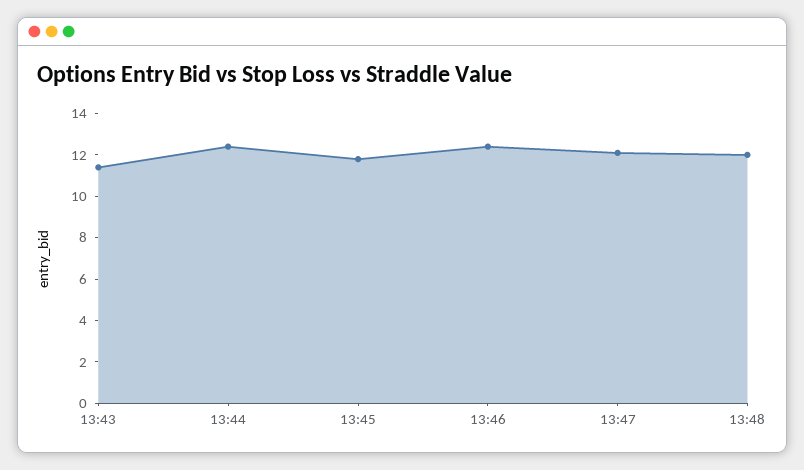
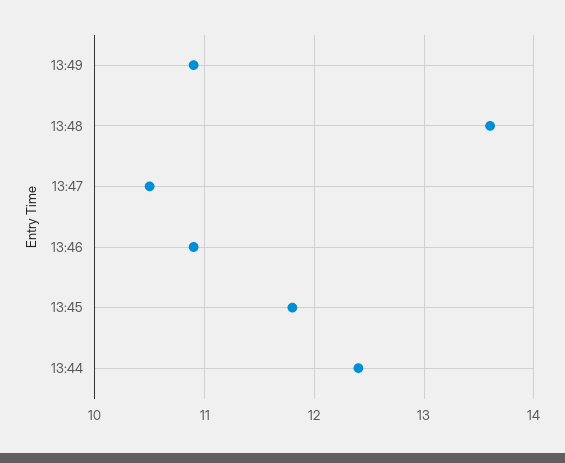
13:43: 11.5 -> none
13:46: 12.5 -> 10.9
13:47: 12 -> 10.5
13:48: 12 -> 13.6
13:49: none -> 10.9

